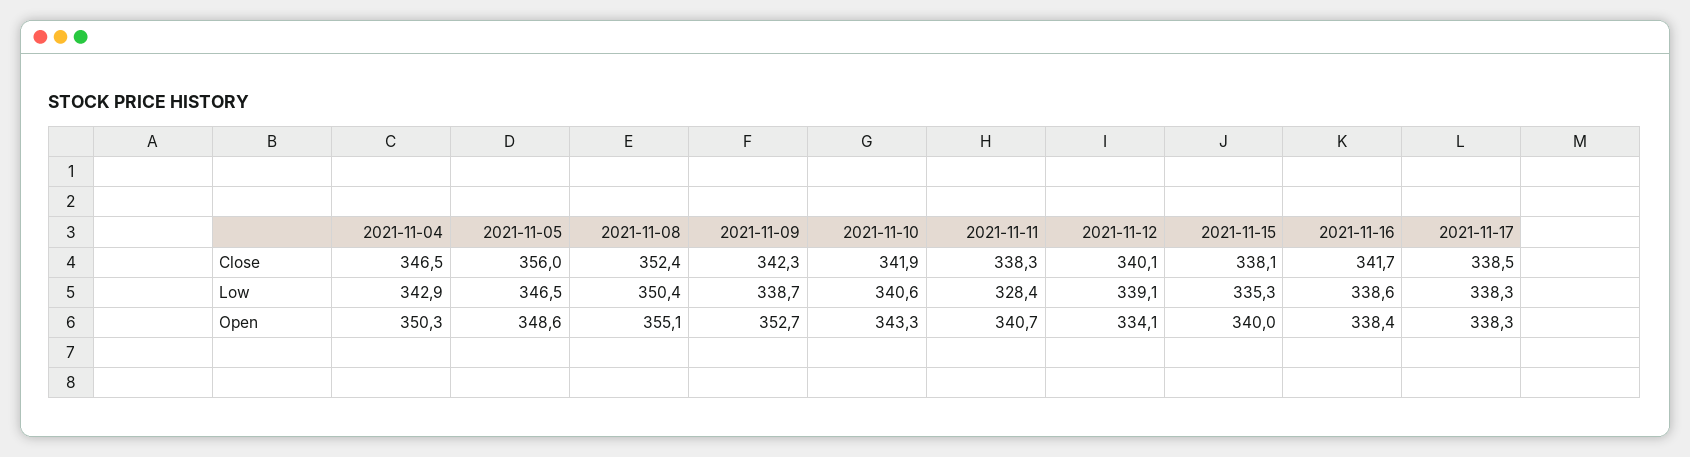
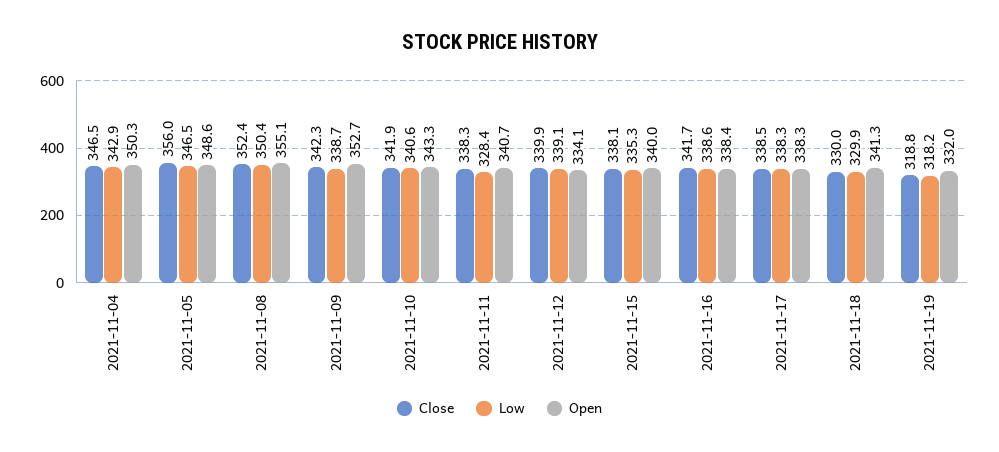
Close, 2021-11-12: 340.1 -> 339.9
Close, 2021-11-18: none -> 330
Low, 2021-11-18: none -> 329.9
Open, 2021-11-18: none -> 341.3
Close, 2021-11-19: none -> 318.8
Low, 2021-11-19: none -> 318.2
Open, 2021-11-19: none -> 332

